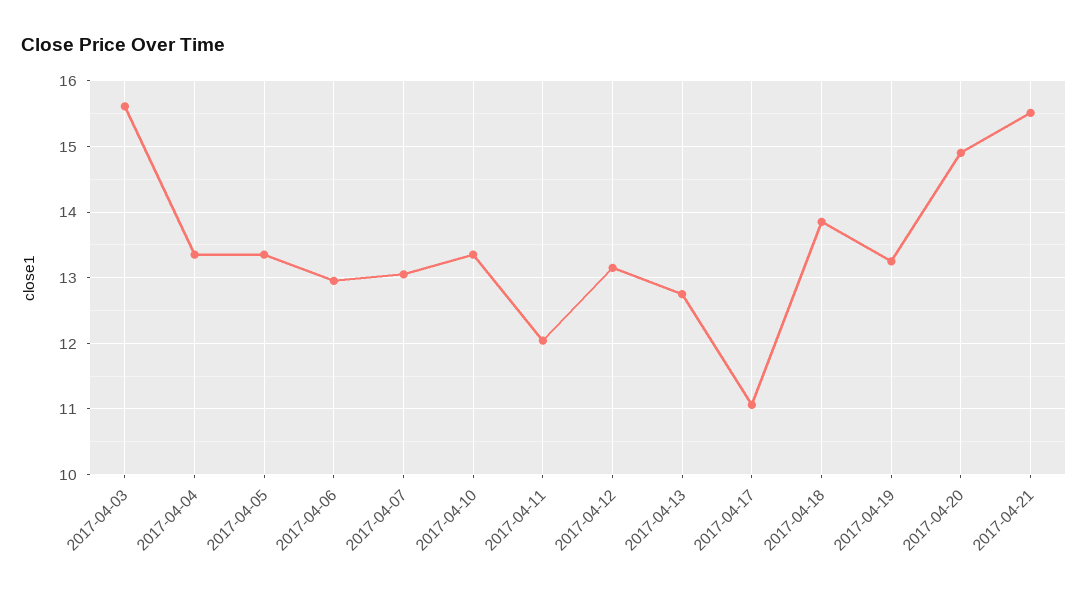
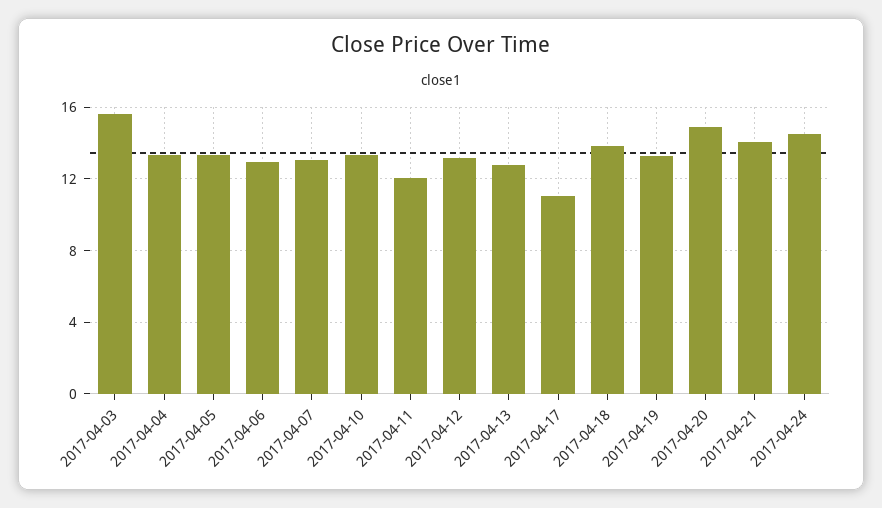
2017-04-21: 15.5 -> 14
2017-04-24: none -> 14.5

